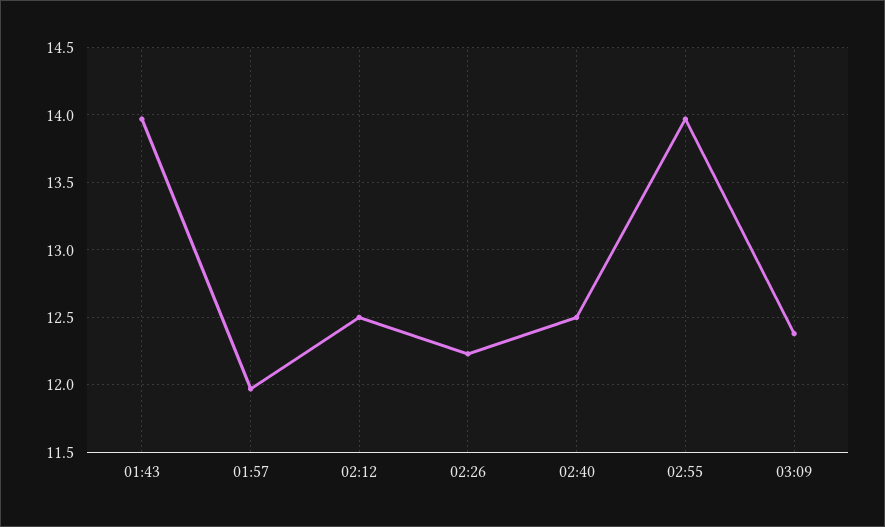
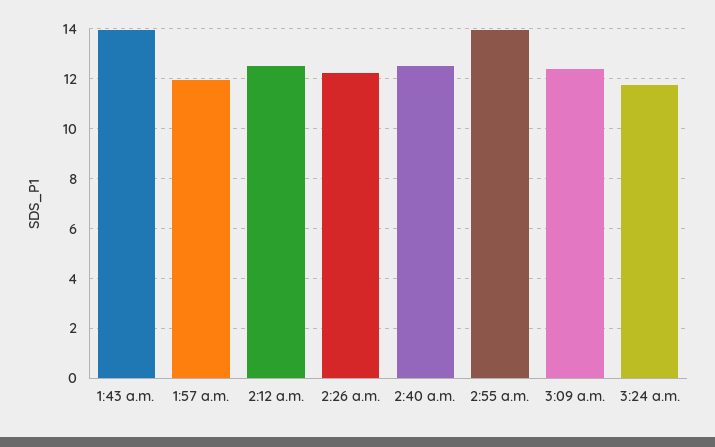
3:24 a.m.: none -> 11.75

